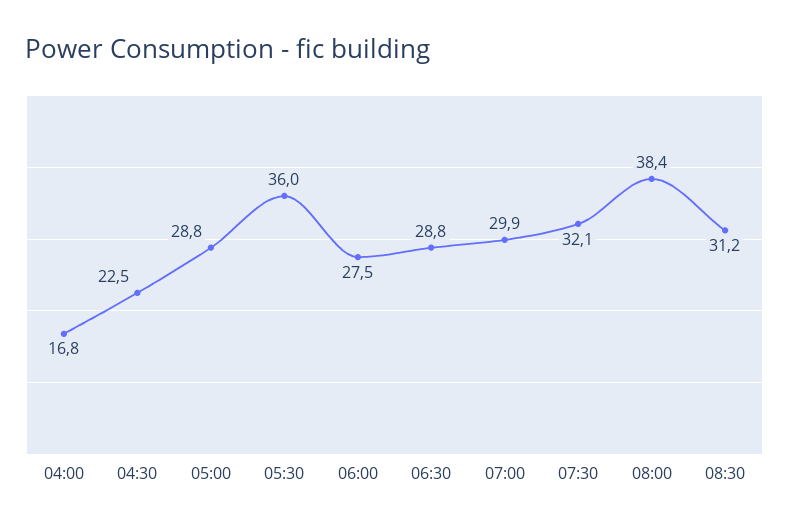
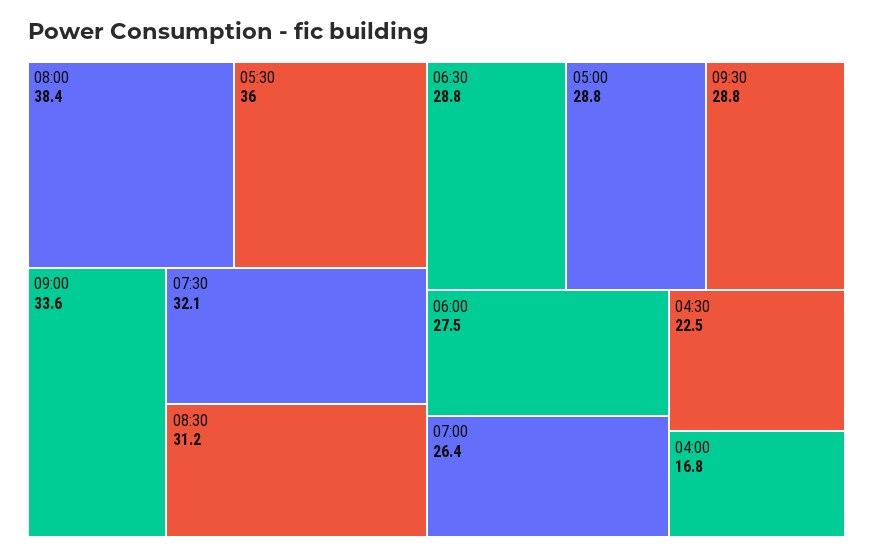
07:00: 29.9 -> 26.4
09:00: none -> 33.6
09:30: none -> 28.8

